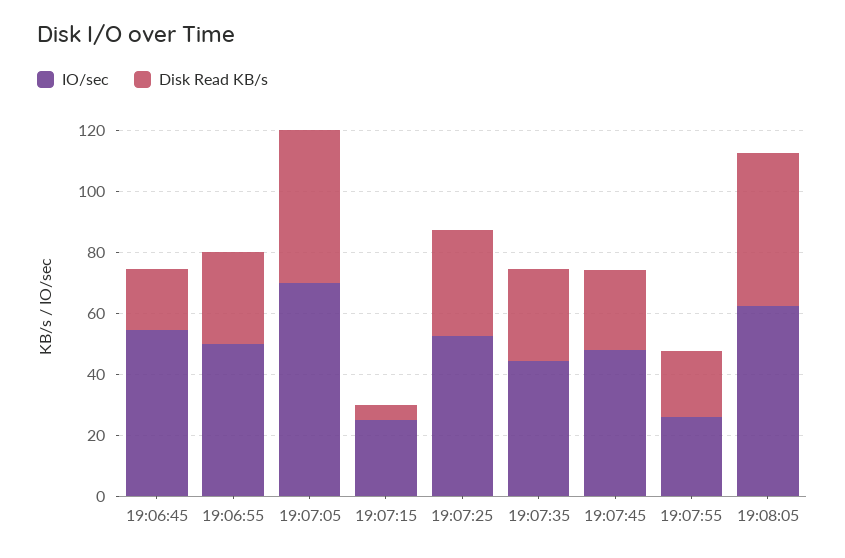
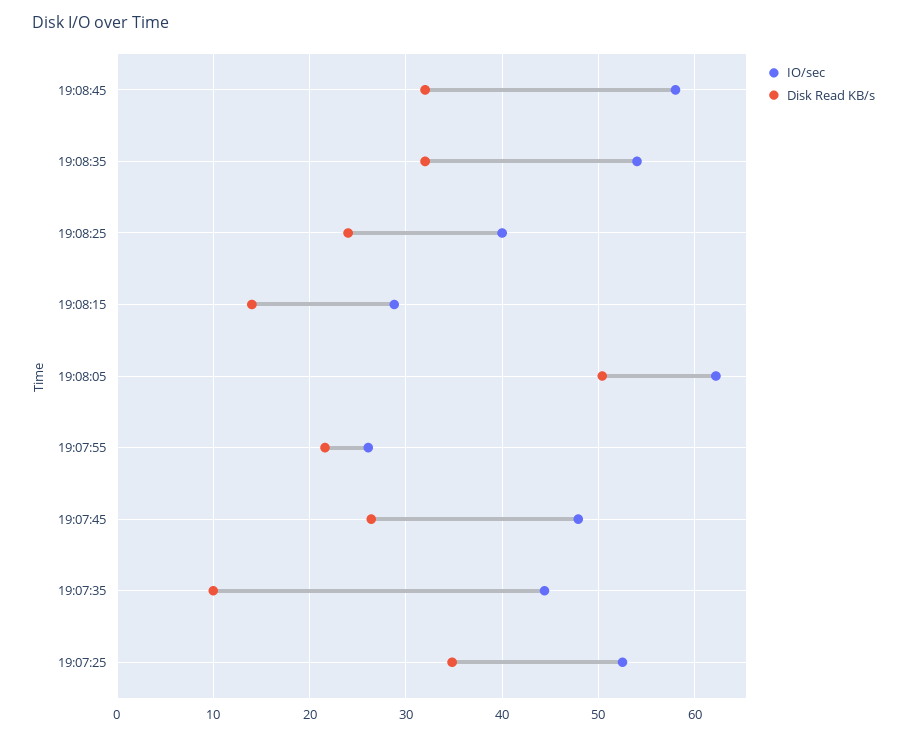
IO/sec, 19:06:45: 55 -> none
Disk Read KB/s, 19:06:45: 20 -> none
IO/sec, 19:06:55: 50 -> none
Disk Read KB/s, 19:06:55: 30 -> none
IO/sec, 19:07:05: 70 -> none
Disk Read KB/s, 19:07:05: 50 -> none
IO/sec, 19:07:15: 25 -> none
Disk Read KB/s, 19:07:15: 5 -> none
Disk Read KB/s, 19:07:35: 30 -> 10
IO/sec, 19:08:45: none -> 58
Disk Read KB/s, 19:08:45: none -> 32
IO/sec, 19:08:35: none -> 54
Disk Read KB/s, 19:08:35: none -> 32
IO/sec, 19:08:25: none -> 40
Disk Read KB/s, 19:08:25: none -> 24
IO/sec, 19:08:15: none -> 29
Disk Read KB/s, 19:08:15: none -> 14

